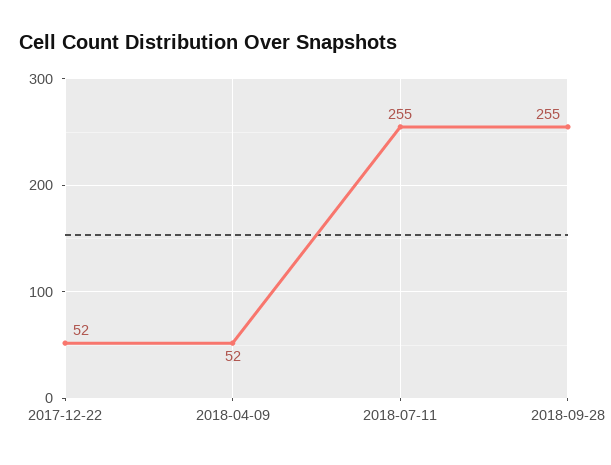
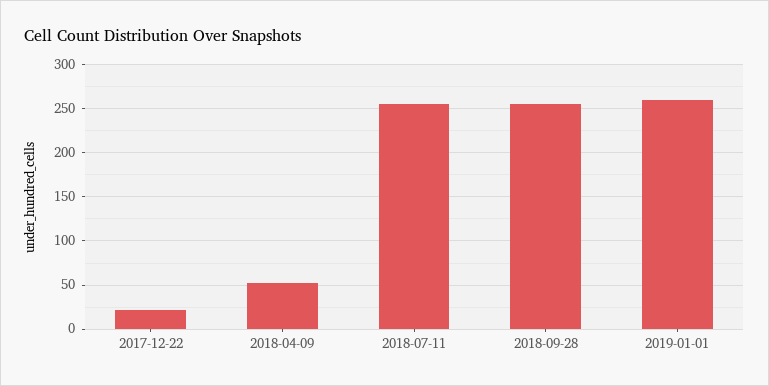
2017-12-22: 52 -> 20
2019-01-01: none -> 260

